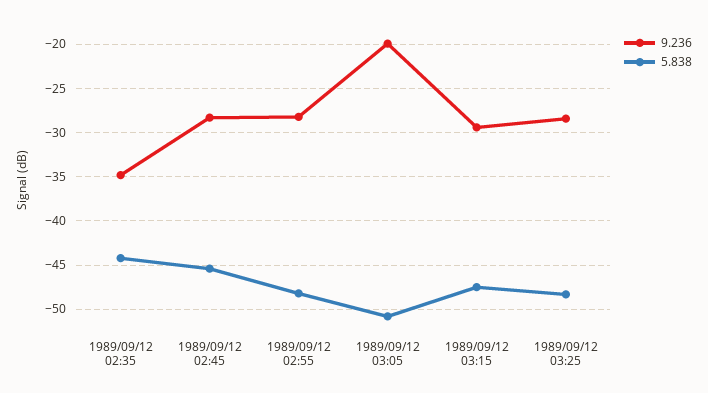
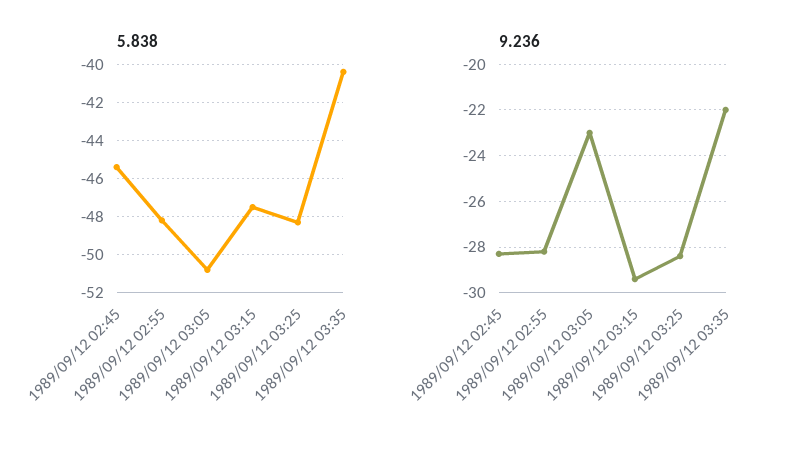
9.236, 1989/09/12 02:35: -35 -> none
5.838, 1989/09/12 02:35: -44 -> none
9.236, 1989/09/12 03:05: -20 -> -23
5.838, 1989/09/12 03:35: none -> -40.5
9.236, 1989/09/12 03:35: none -> -22

